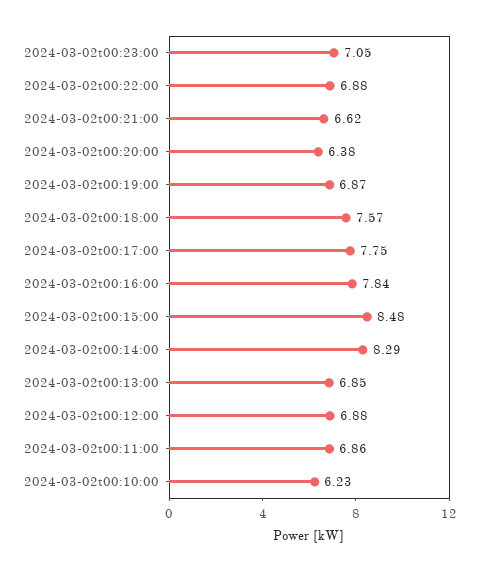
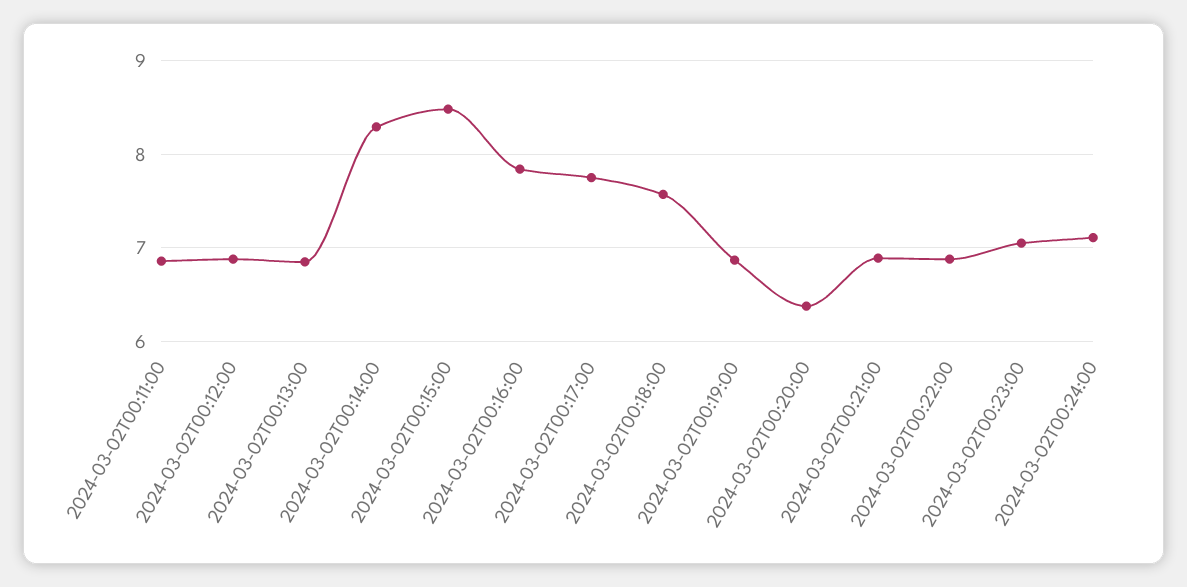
2024-03-02t00:21:00: 6.62 -> 6.9
2024-03-02t00:10:00: 6.23 -> none
2024-03-02T00:24:00: none -> 7.1

